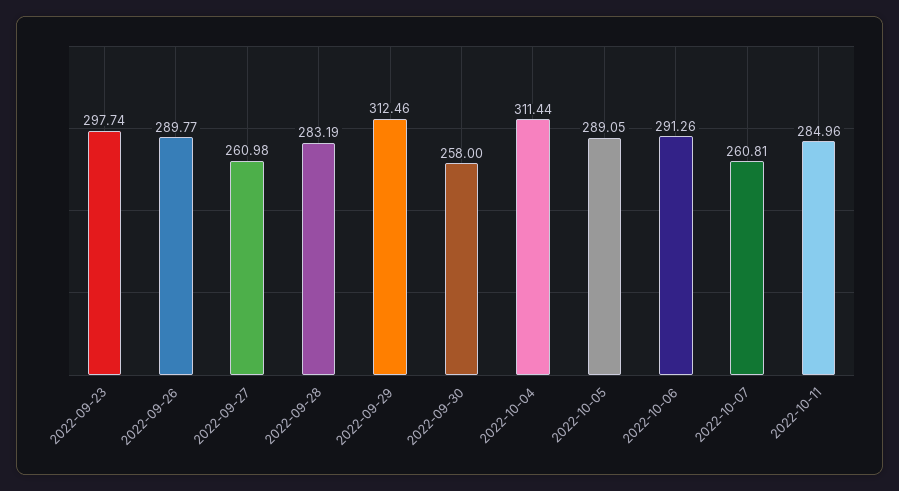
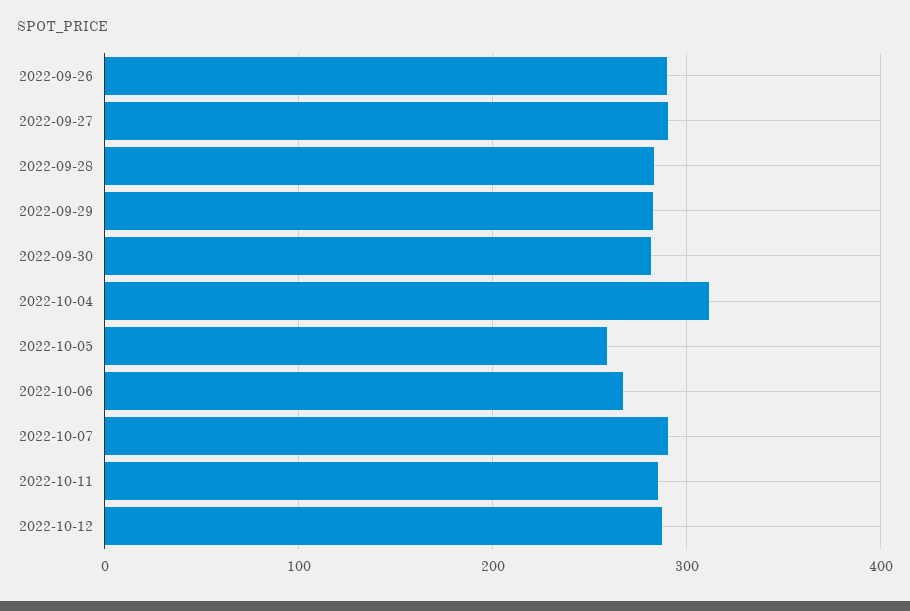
2022-09-23: 297.74 -> none
2022-09-27: 260.98 -> 290
2022-09-29: 312.46 -> 280
2022-09-30: 258 -> 280
2022-10-05: 289.05 -> 260
2022-10-06: 291.26 -> 270
2022-10-07: 260.81 -> 290
2022-10-12: none -> 290

